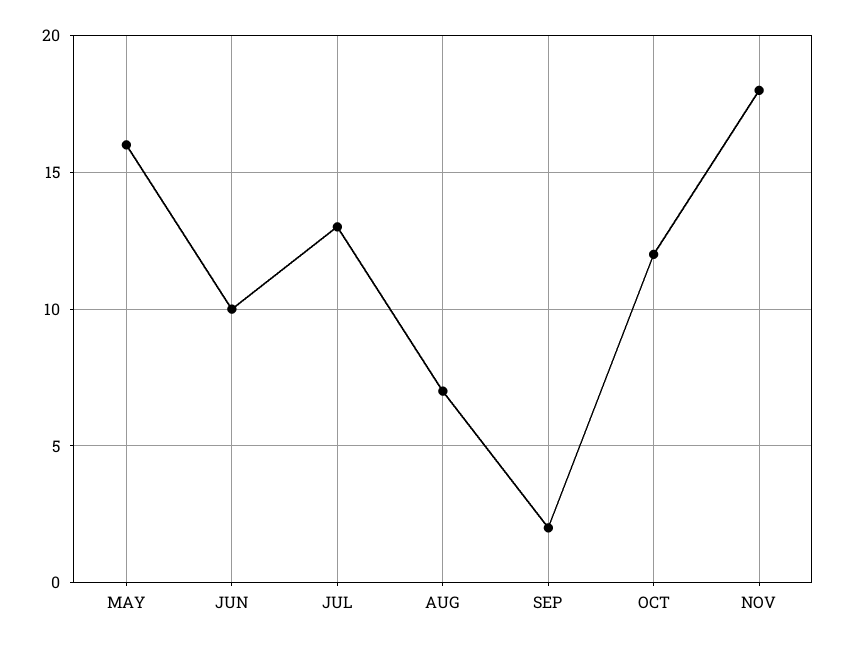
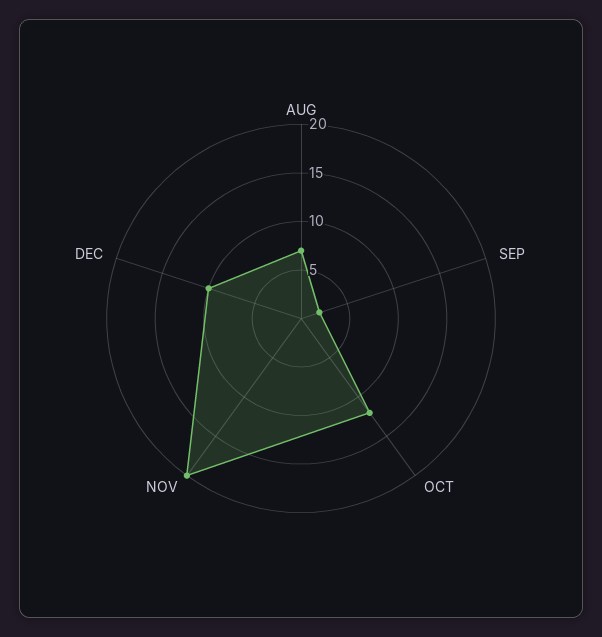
MAY: 16 -> none
JUN: 10 -> none
JUL: 13 -> none
NOV: 18 -> 20
DEC: none -> 10

